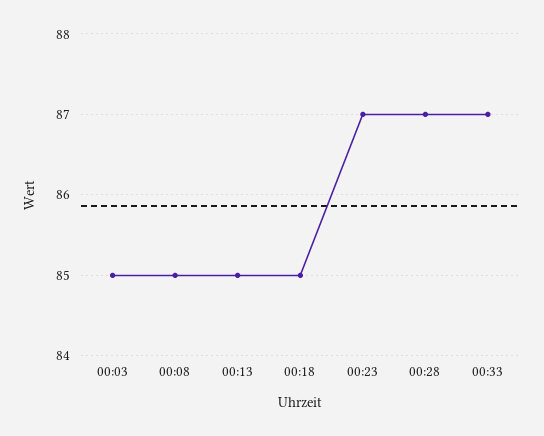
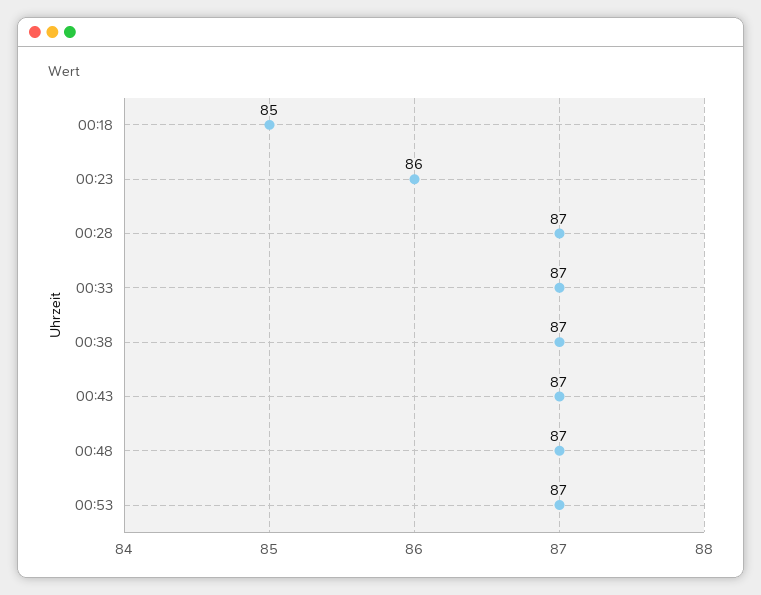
00:03: 85 -> none
00:08: 85 -> none
00:13: 85 -> none
00:23: 87 -> 86
00:38: none -> 87
00:43: none -> 87
00:48: none -> 87
00:53: none -> 87

